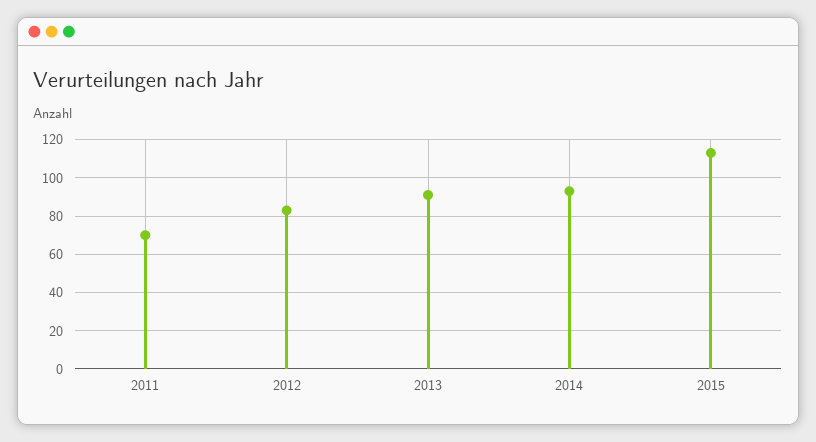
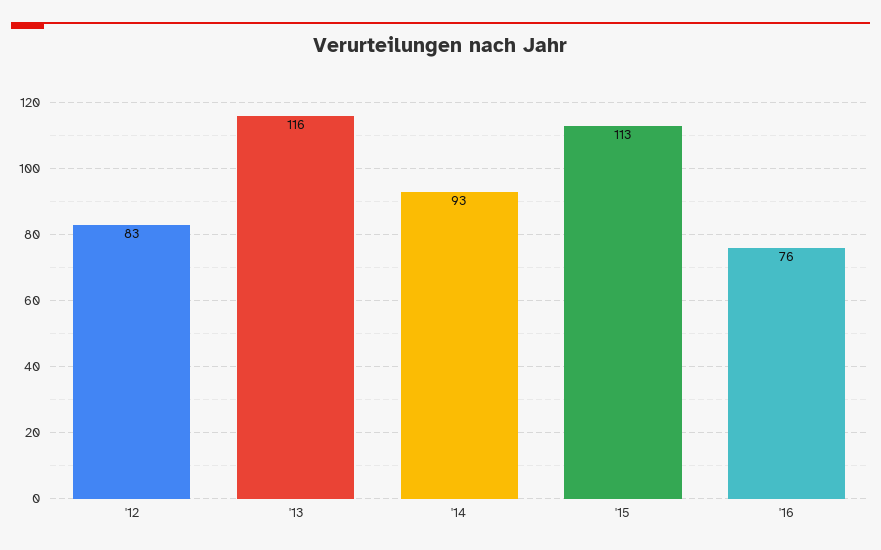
2011: 70 -> none
2013: 90 -> 116
'16: none -> 76

